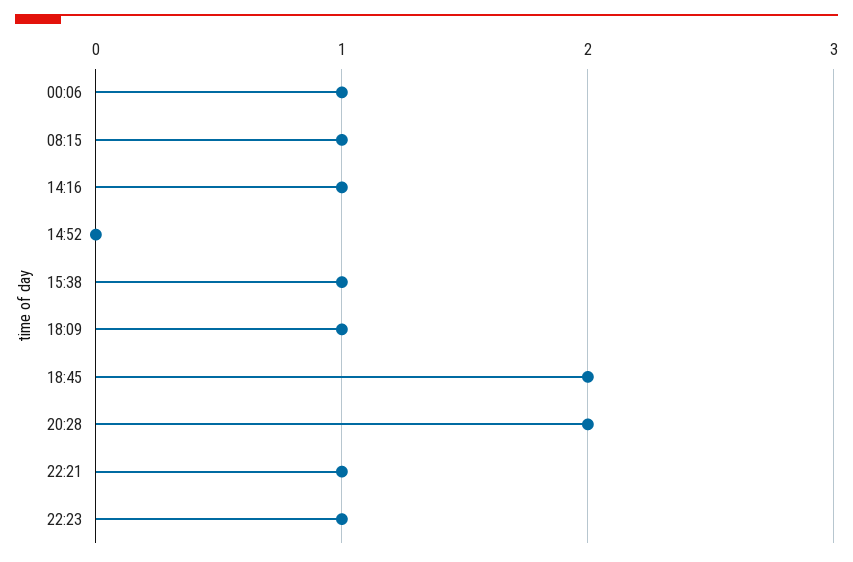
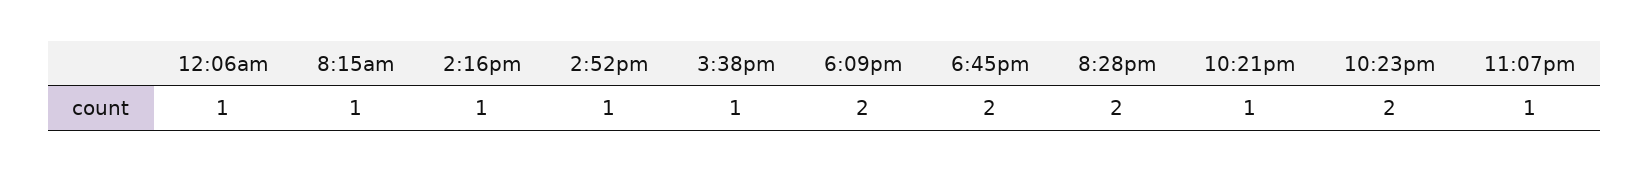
14:52: 0 -> 1
18:09: 1 -> 2
22:23: 1 -> 2
11:07pm: none -> 1

